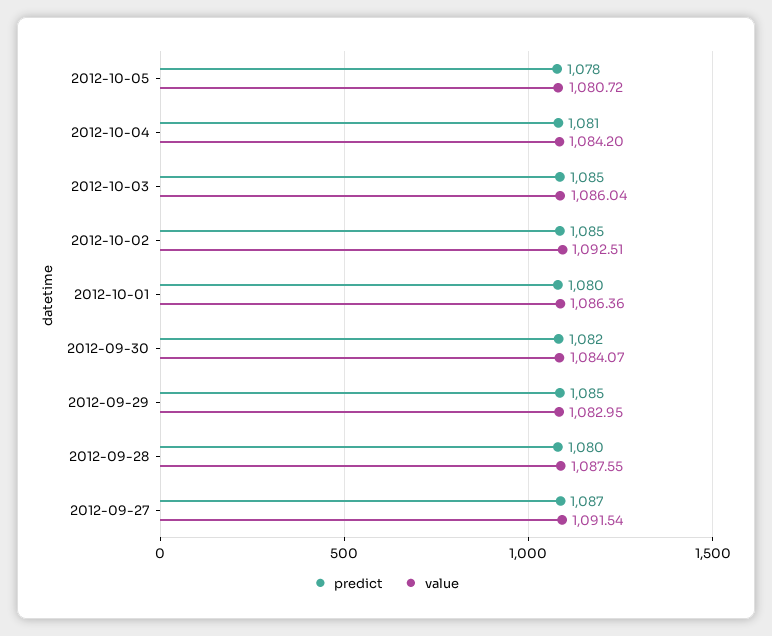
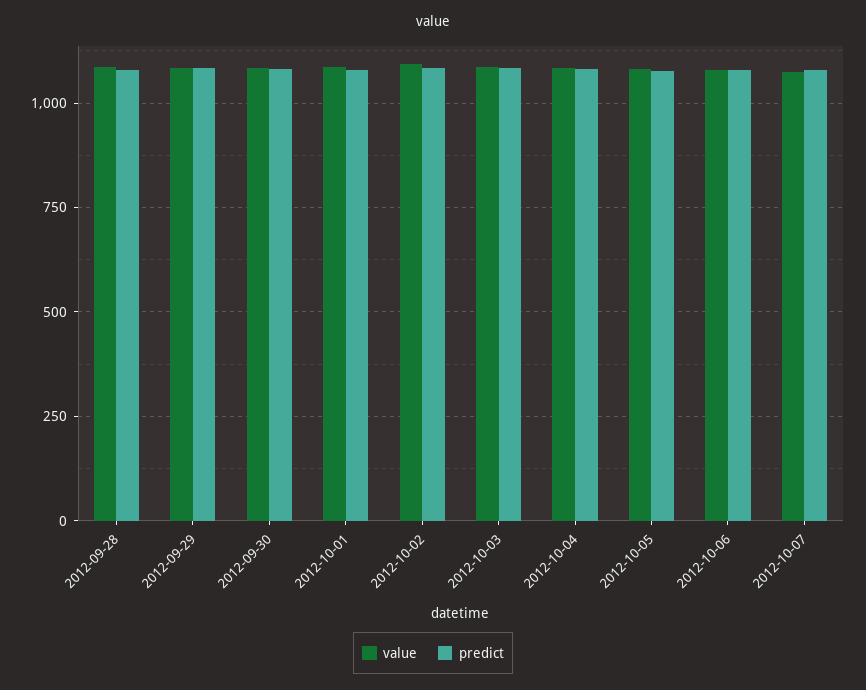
predict, 2012-09-27: 1087 -> none
value, 2012-09-27: 1091.54 -> none
value, 2012-10-06: none -> 1075
predict, 2012-10-06: none -> 1075
value, 2012-10-07: none -> 1075
predict, 2012-10-07: none -> 1075

